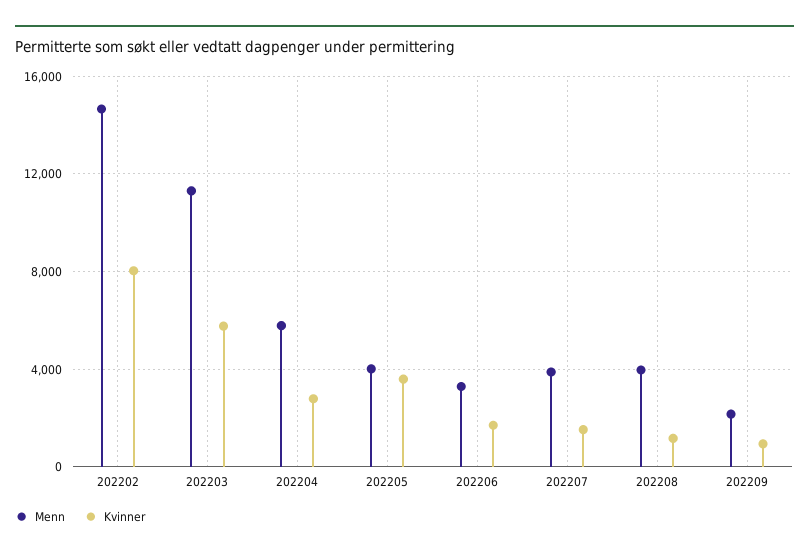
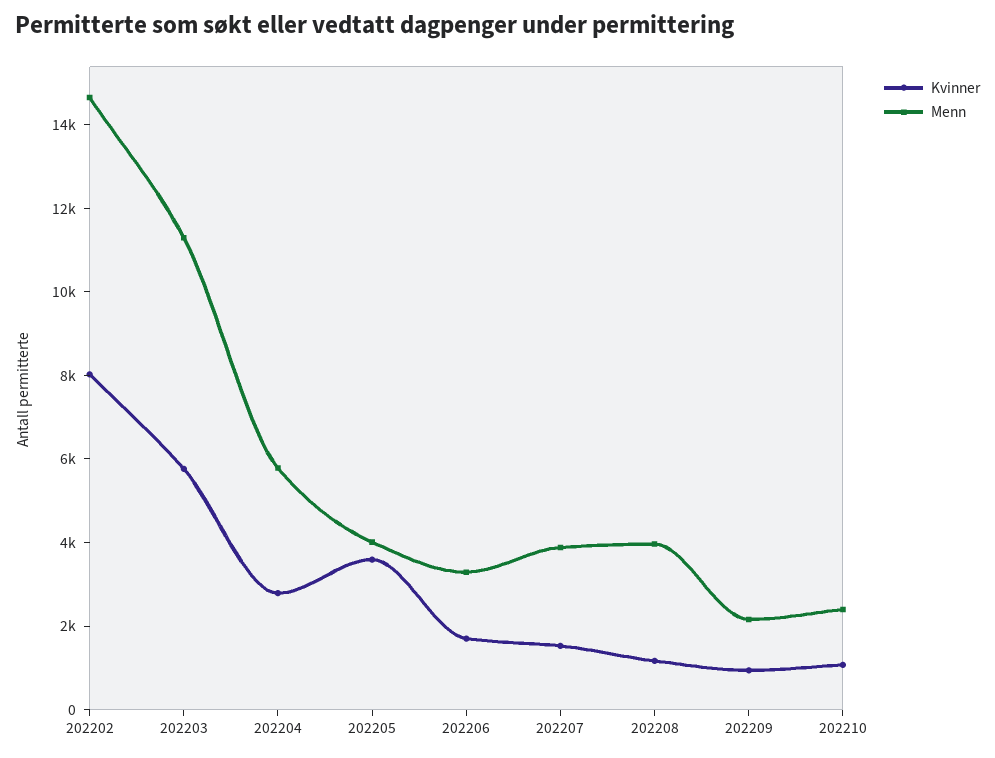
Kvinner, 202210: none -> 1000
Menn, 202210: none -> 2500

